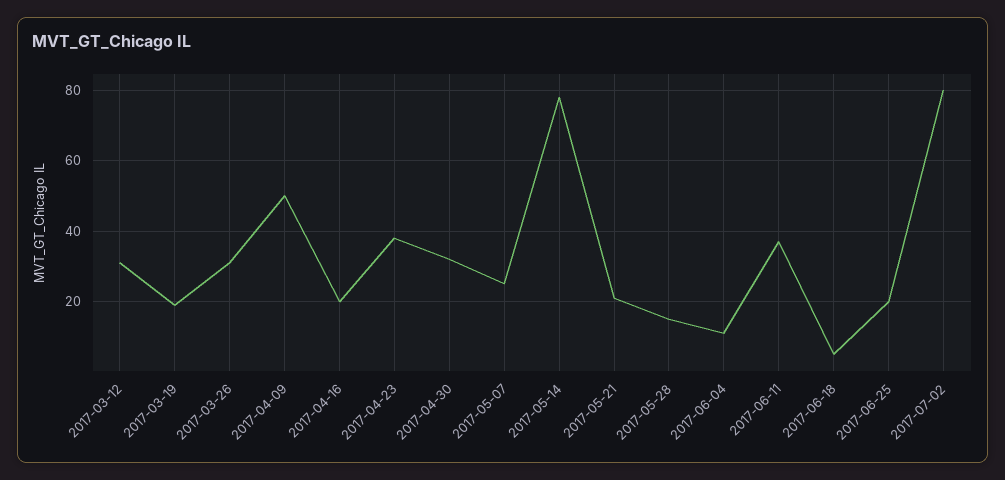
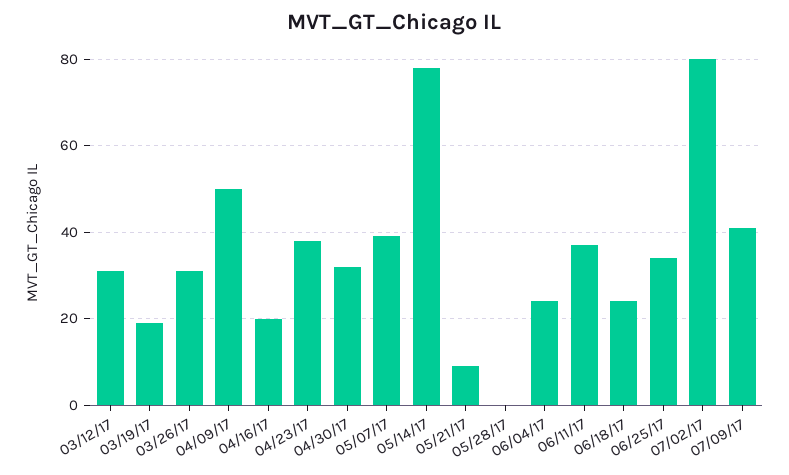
2017-05-07: 25 -> 40
2017-05-21: 20 -> 10
2017-05-28: 15 -> 0
2017-06-04: 10 -> 25
2017-06-18: 5 -> 25
2017-06-25: 20 -> 35
07/09/17: none -> 40

